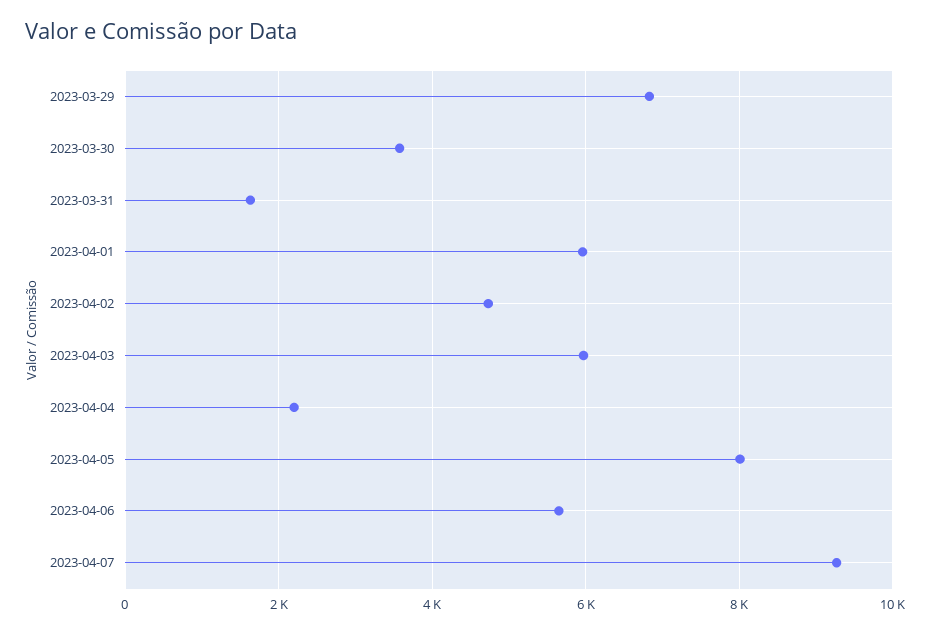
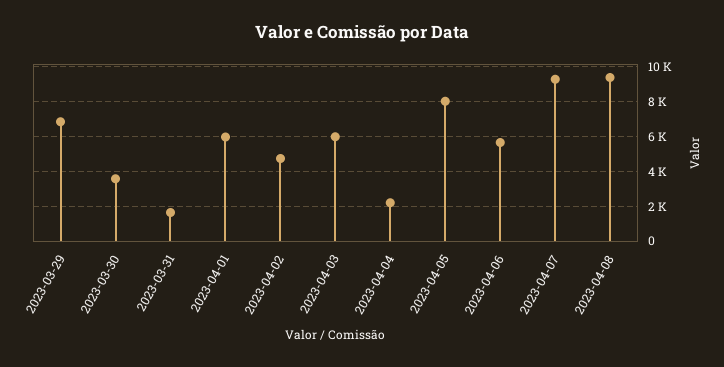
2023-04-08: none -> 9500

